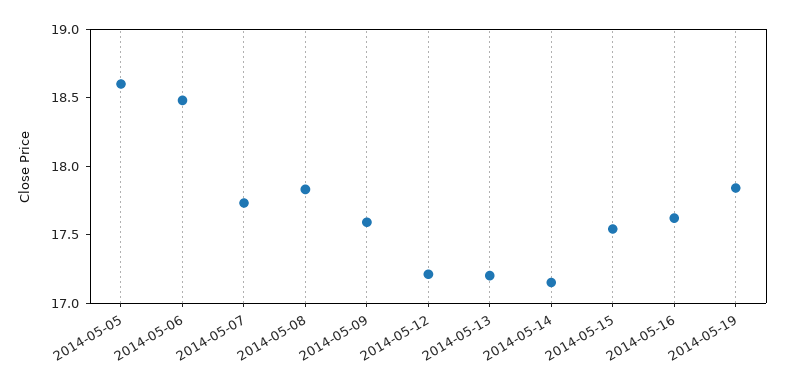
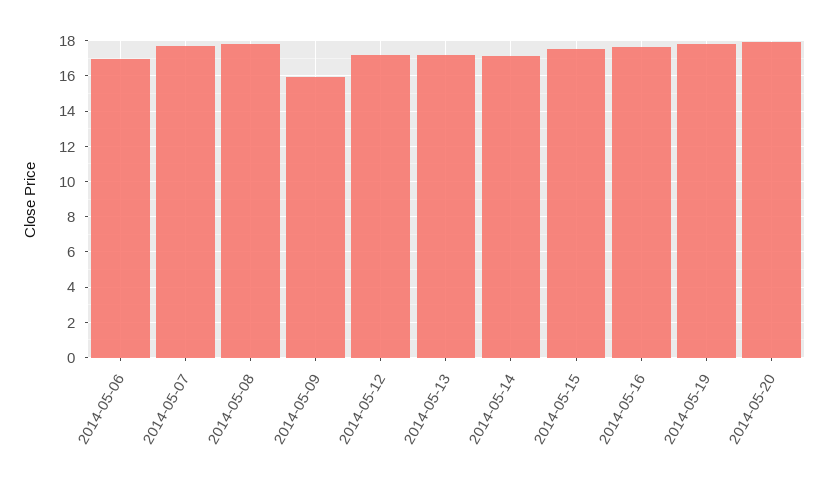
2014-05-05: 18.6 -> none
2014-05-06: 18.5 -> 17
2014-05-09: 17.6 -> 16
2014-05-20: none -> 18

